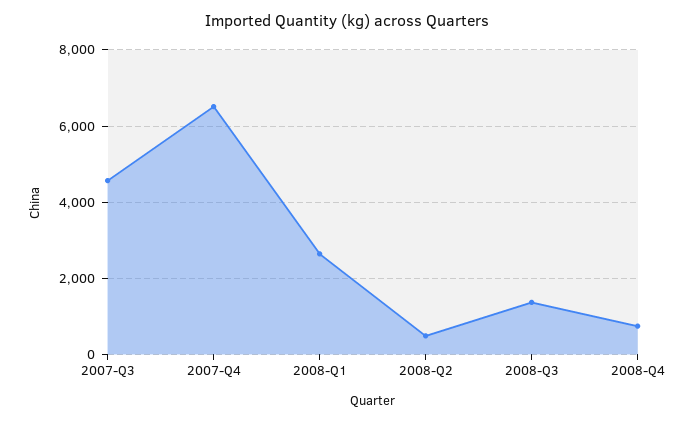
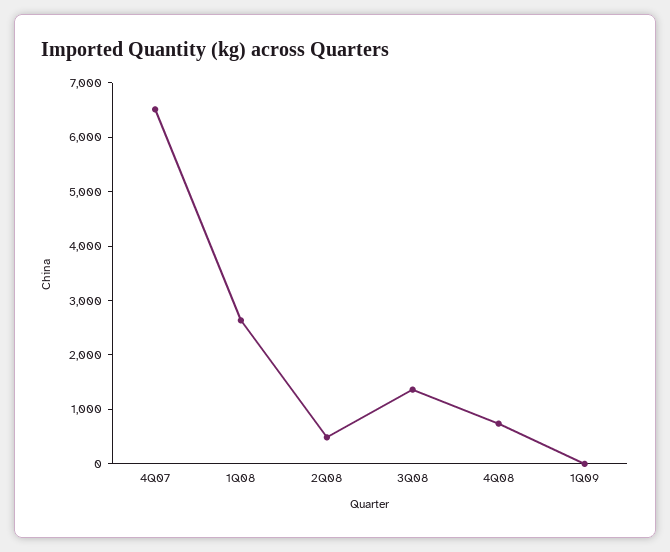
2007-Q3: 4600 -> none
1Q09: none -> 0

